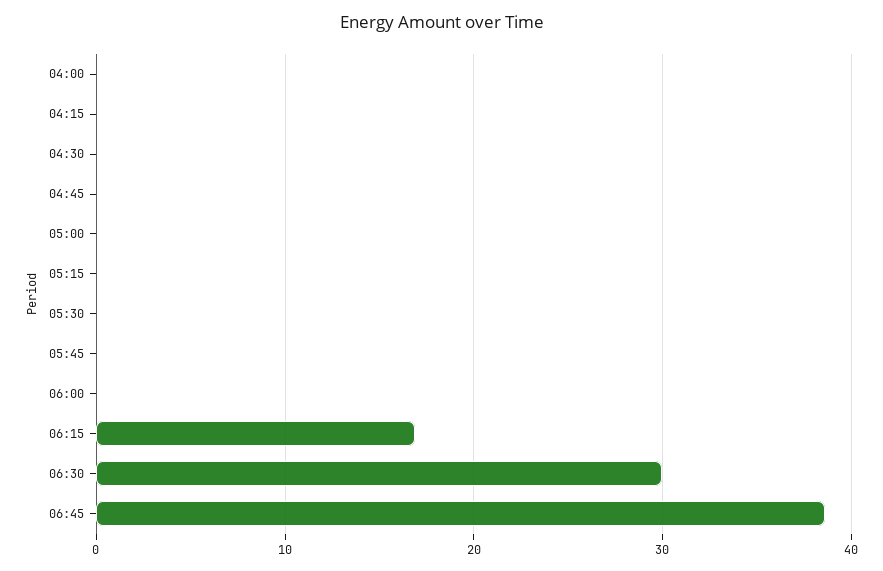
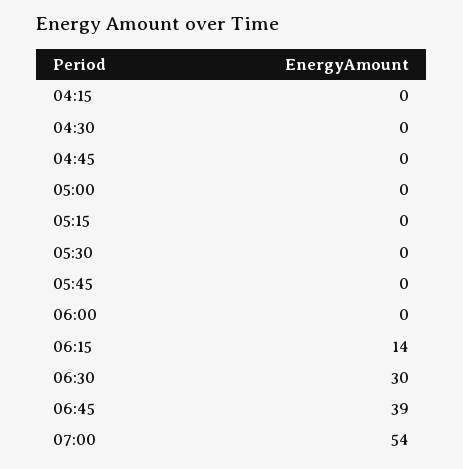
04:00: 0 -> none
06:15: 17 -> 14
07:00: none -> 54

